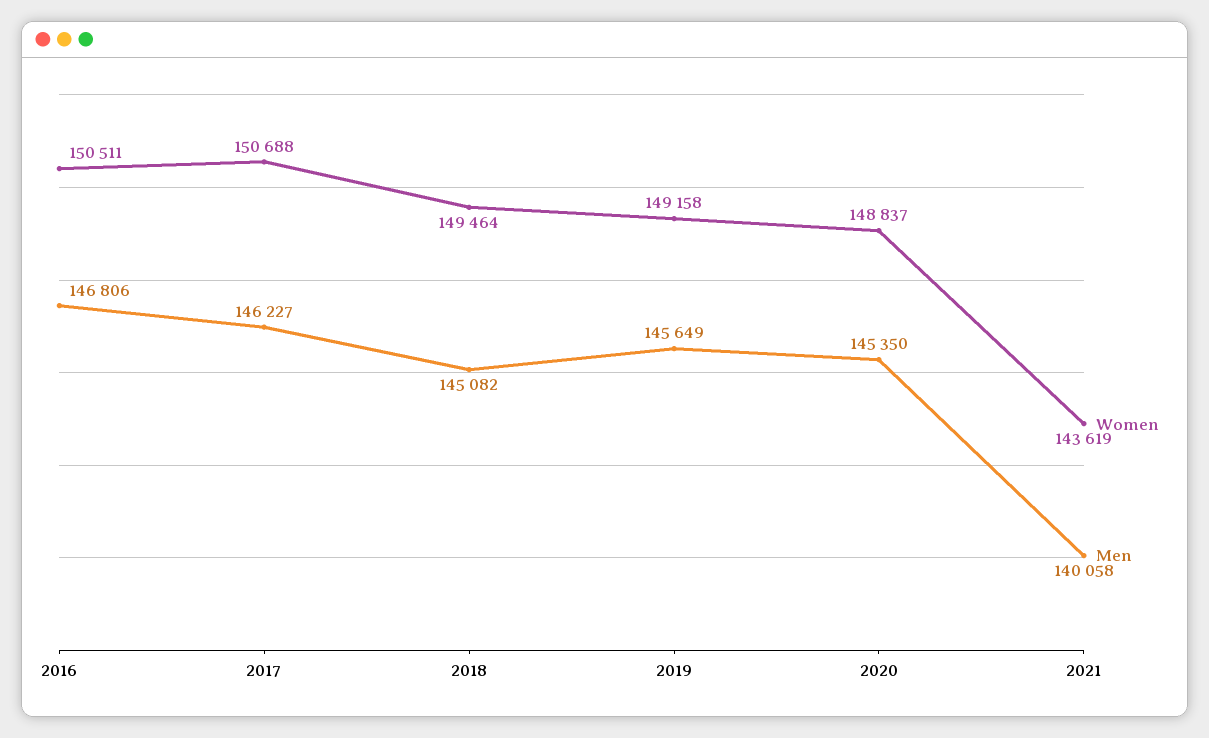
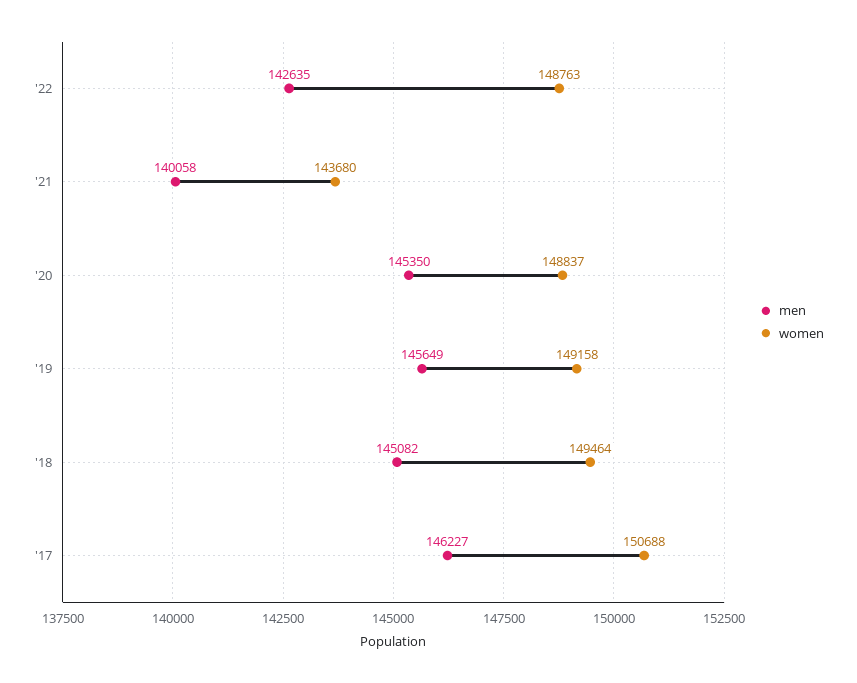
Women, 2016: 150511 -> none
Men, 2016: 146806 -> none
Women, 2021: 143619 -> 143680
Men, '22: none -> 142635
Women, '22: none -> 148763

